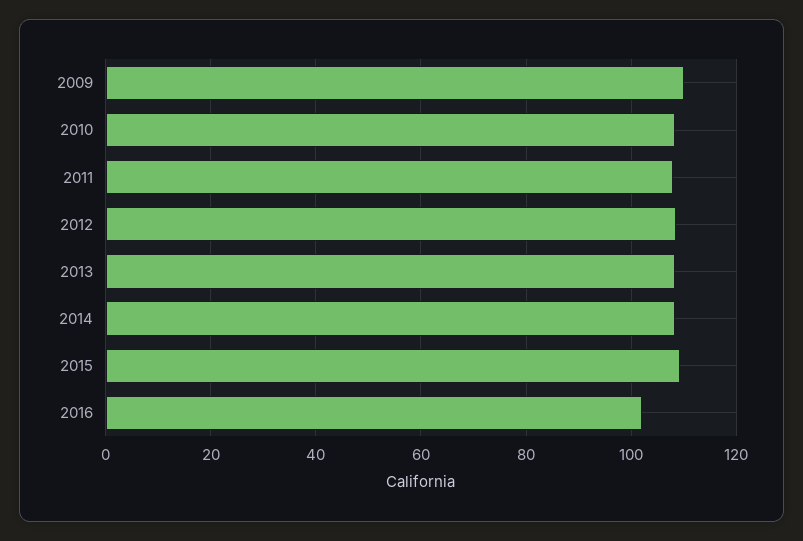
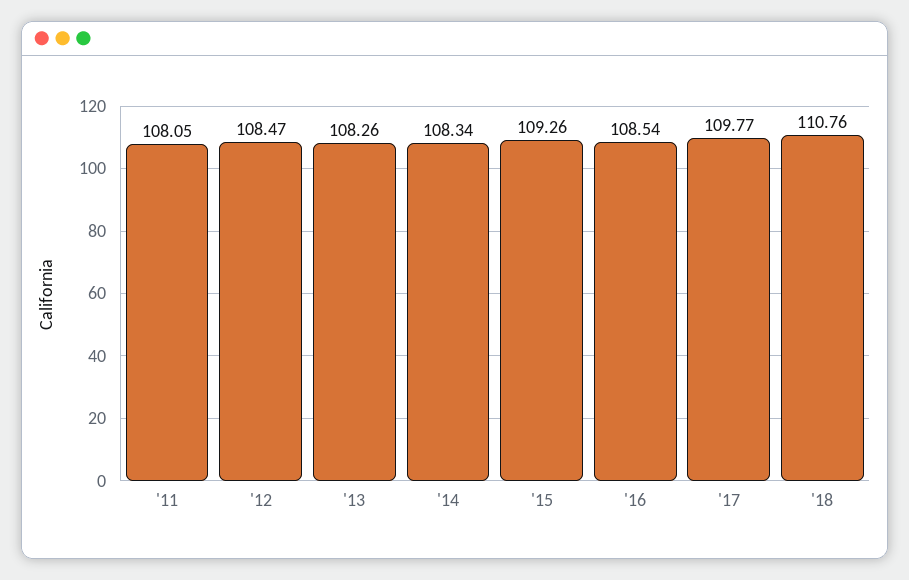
2009: 110 -> none
2010: 108 -> none
2016: 102 -> 108.54
'17: none -> 109.77
'18: none -> 110.76

